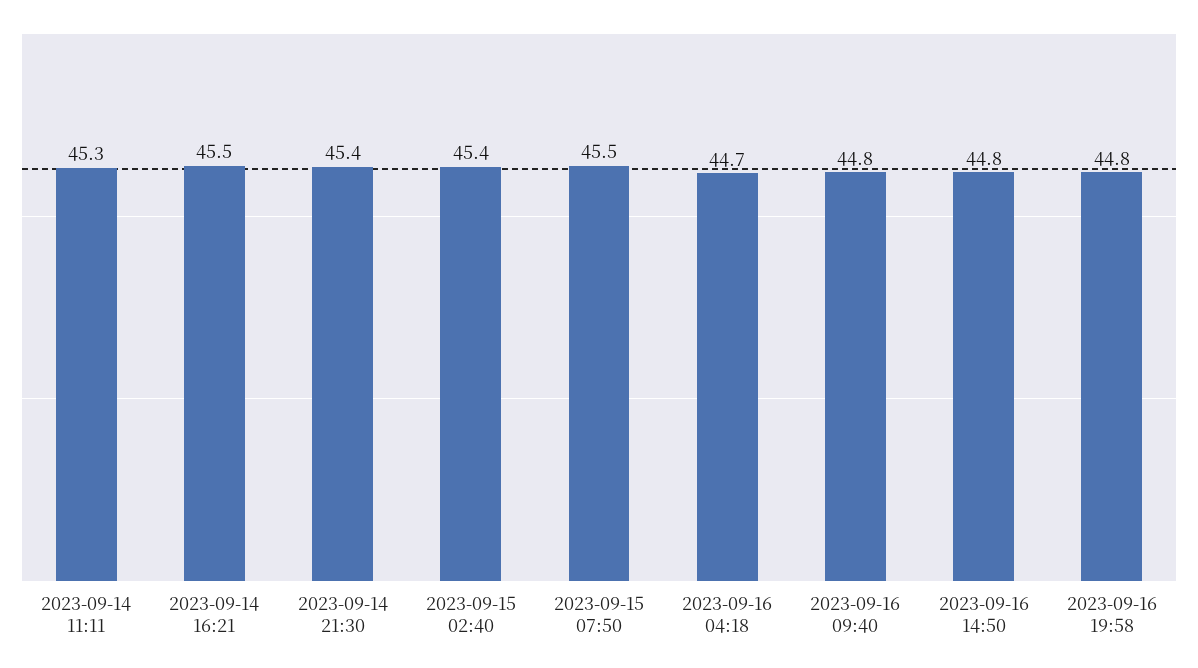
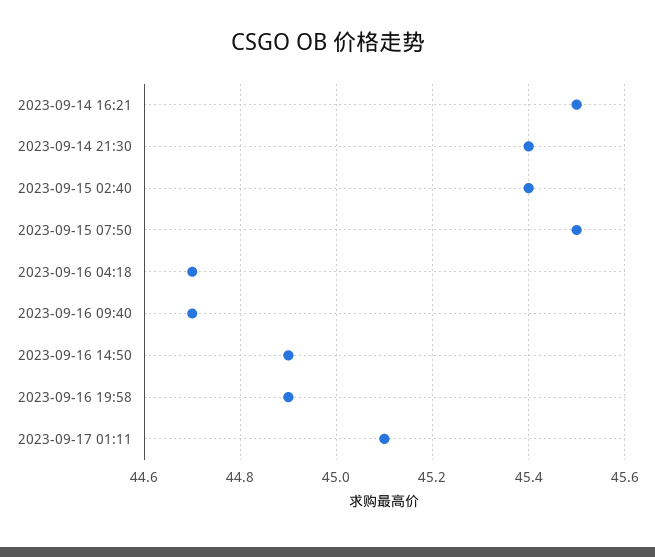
2023-09-14 11:11: 45.3 -> none
2023-09-16 09:40: 44.8 -> 44.7
2023-09-16 14:50: 44.8 -> 44.9
2023-09-16 19:58: 44.8 -> 44.9
2023-09-17 01:11: none -> 45.1

